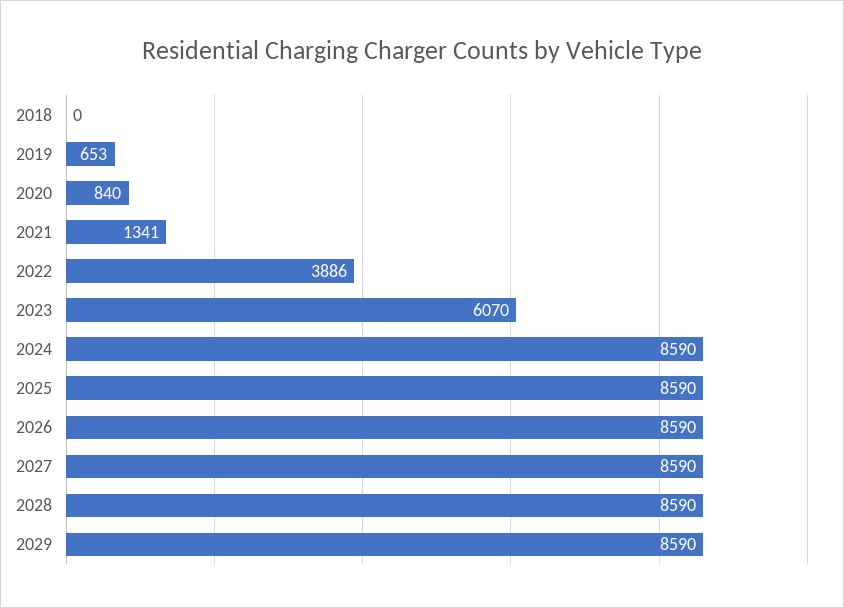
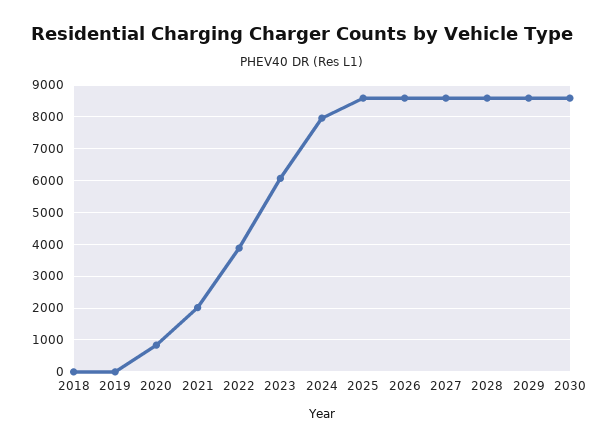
2019: 653 -> 0
2021: 1341 -> 2000
2024: 8590 -> 8000
2030: none -> 8600

